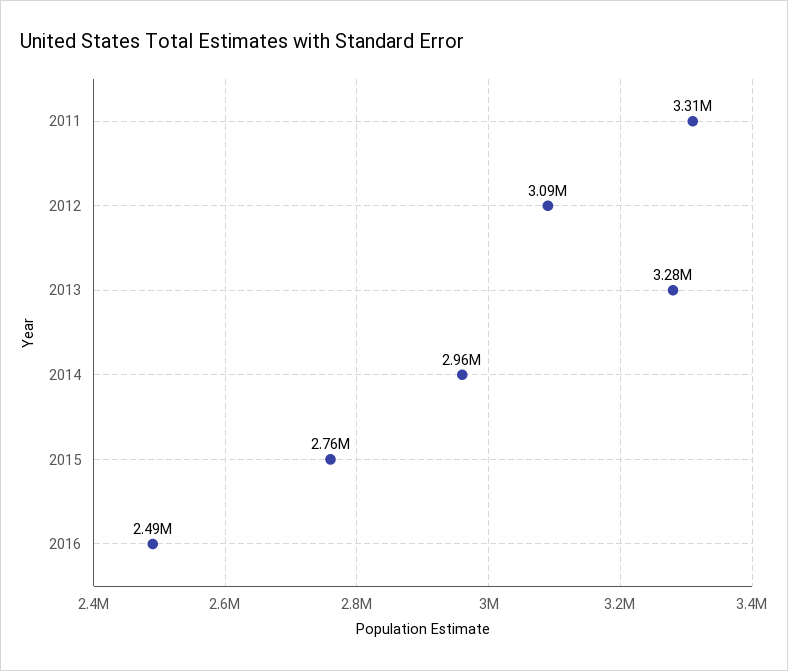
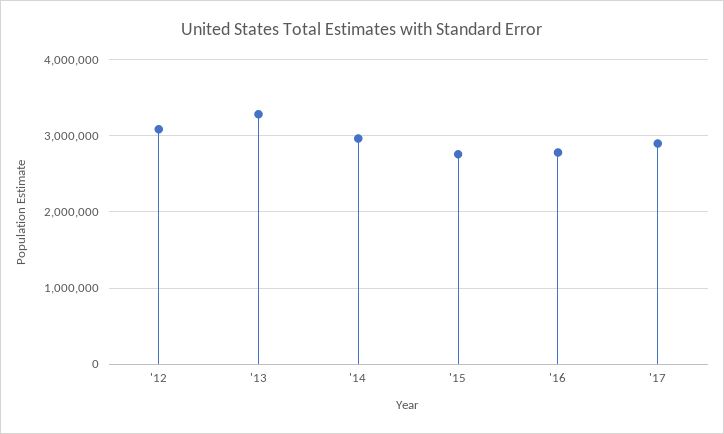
2011: 3310000 -> none
2016: 2490000 -> 2800000
'17: none -> 2900000

